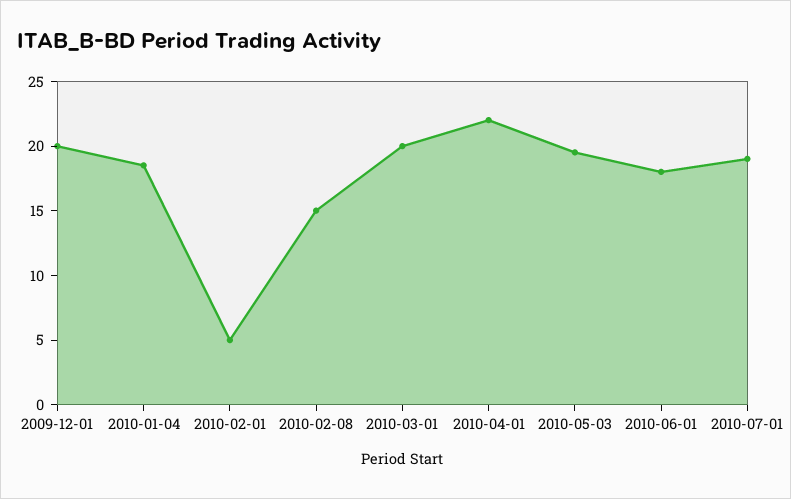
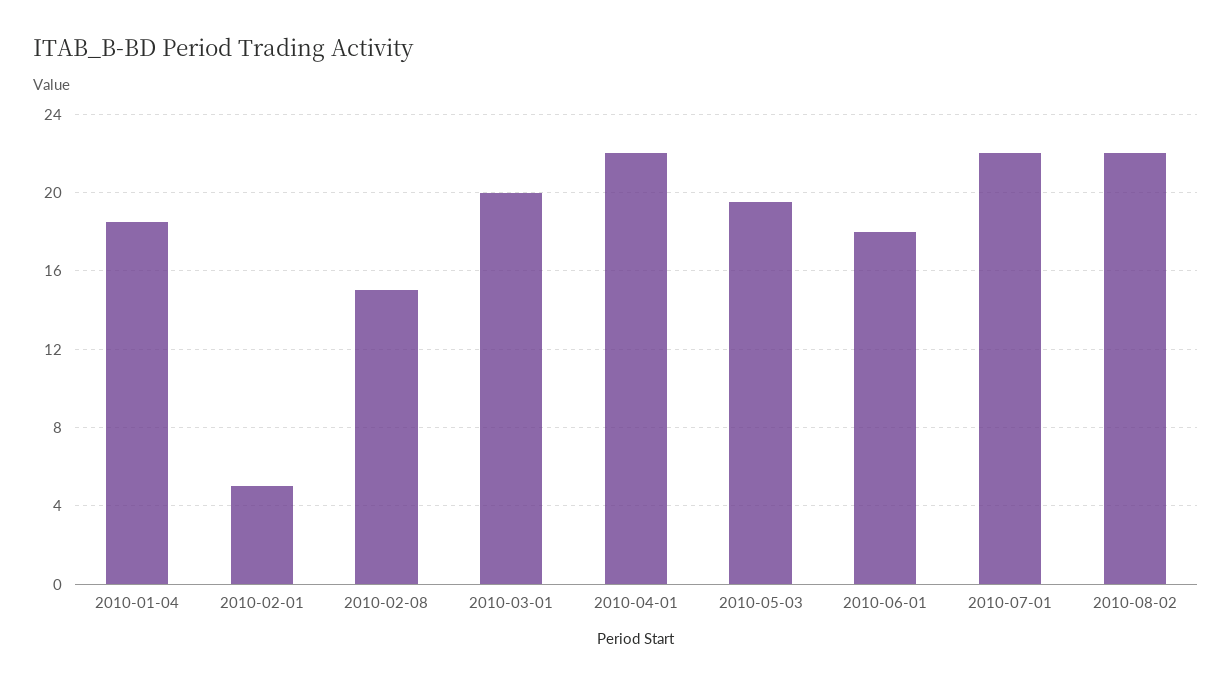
2009-12-01: 20 -> none
2010-07-01: 19 -> 22
2010-08-02: none -> 22

